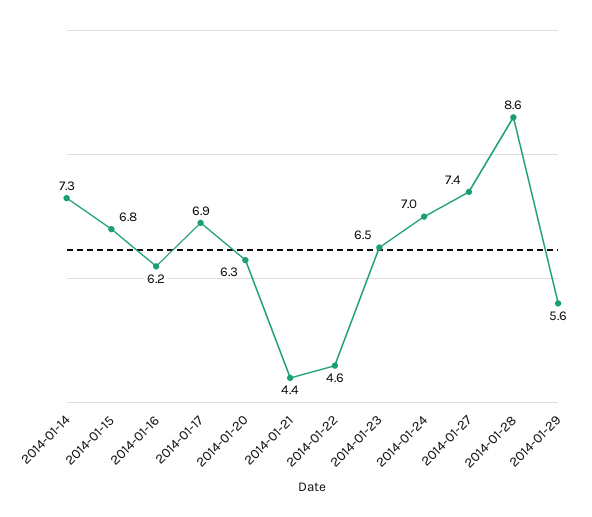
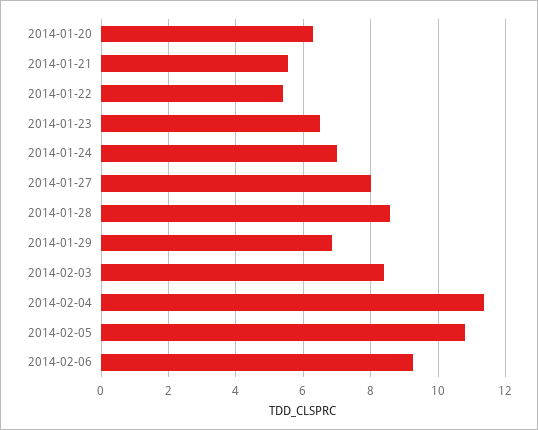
2014-01-14: 7.3 -> none
2014-01-15: 6.8 -> none
2014-01-16: 6.2 -> none
2014-01-17: 6.9 -> none
2014-01-21: 4.4 -> 5.6
2014-01-22: 4.6 -> 5.4
2014-01-27: 7.4 -> 8
2014-01-29: 5.6 -> 6.8
2014-02-03: none -> 8.4
2014-02-04: none -> 11.4
2014-02-05: none -> 10.8
2014-02-06: none -> 9.2

